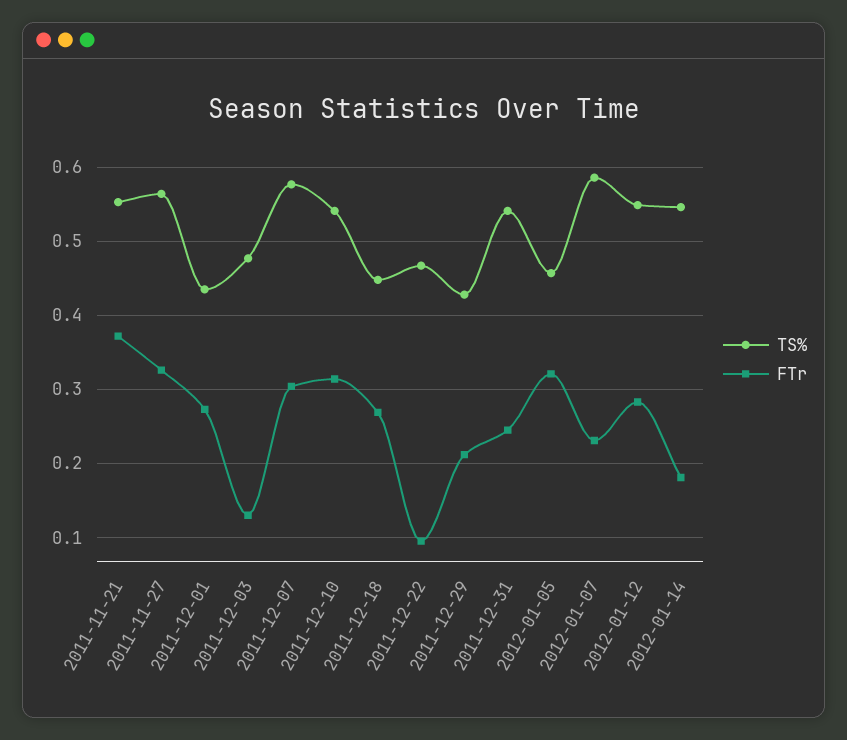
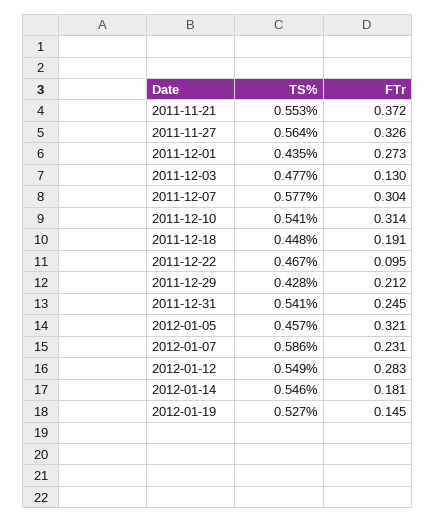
FTr, 2011-12-18: 0.27 -> 0.191
TS%, 2012-01-19: none -> 0.527
FTr, 2012-01-19: none -> 0.145

